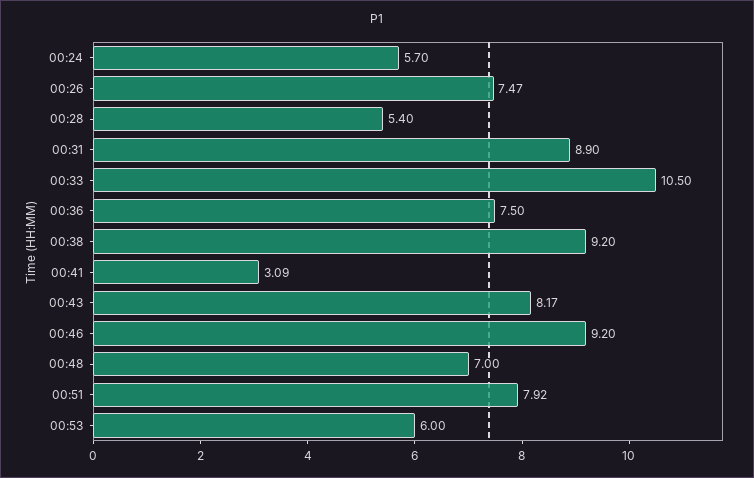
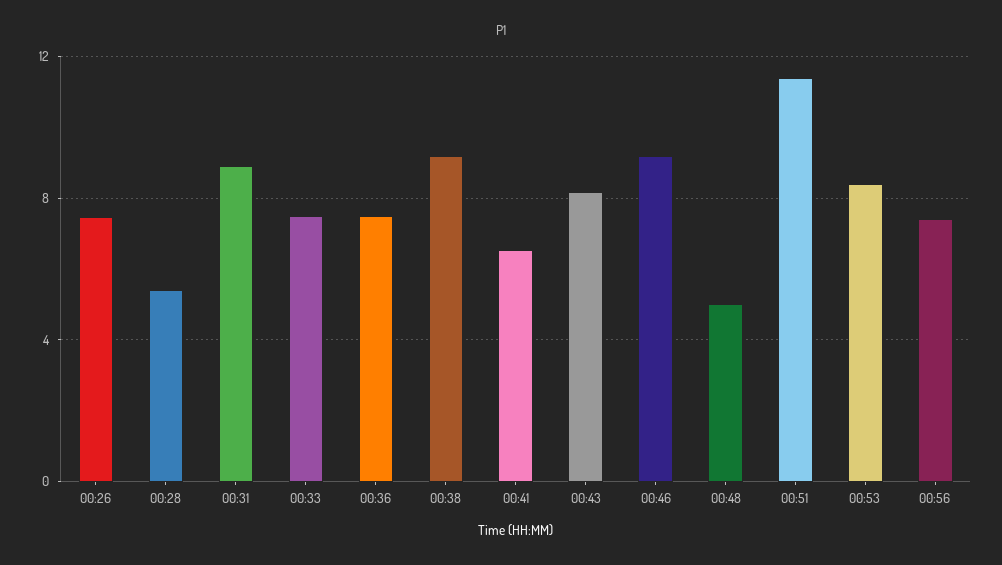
00:24: 5.7 -> none
00:33: 10.5 -> 7.5
00:41: 3.09 -> 6.5
00:48: 7 -> 5
00:51: 7.92 -> 11.5
00:53: 6 -> 8.5
00:56: none -> 7.5

